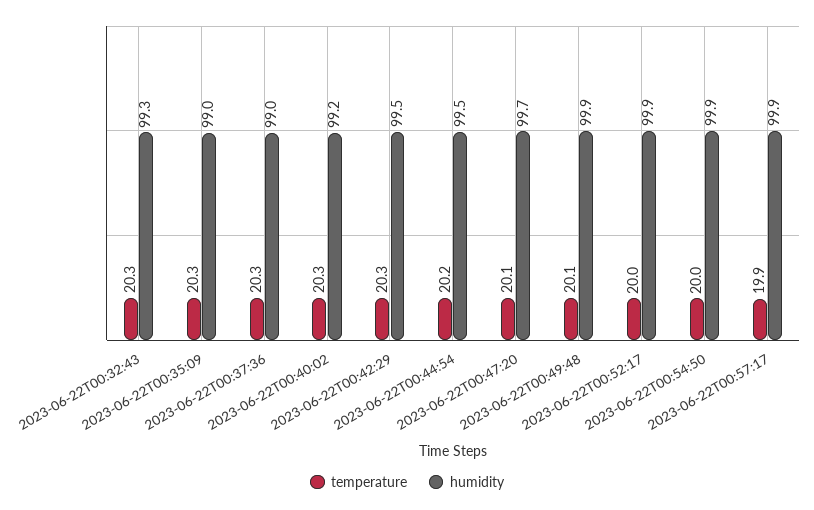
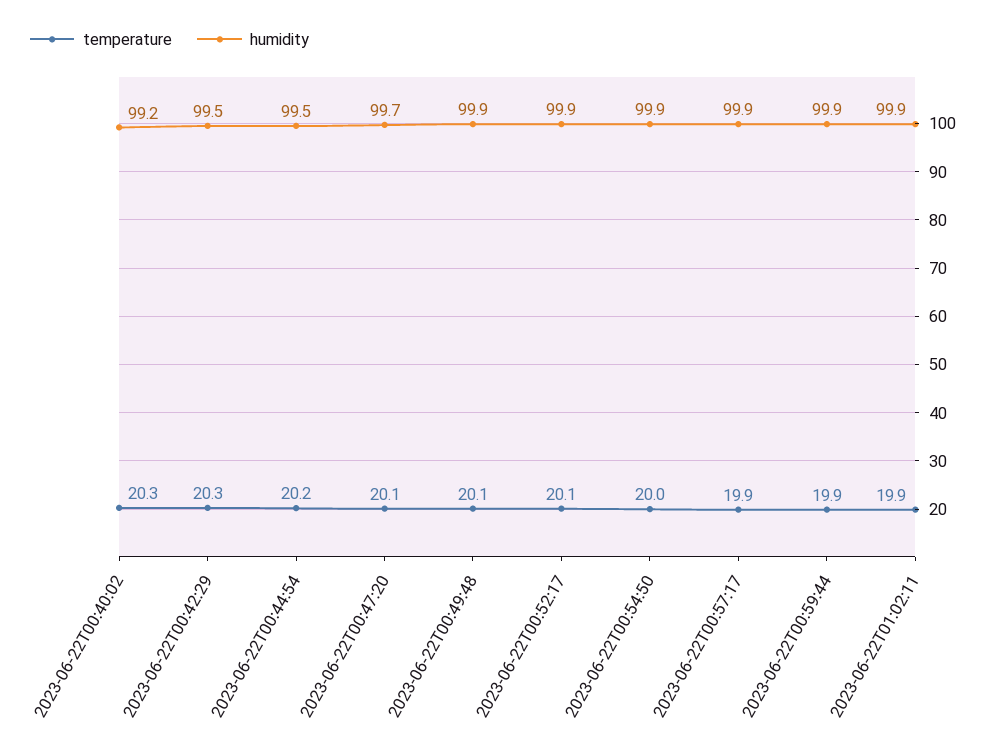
temperature, 2023-06-22T00:32:43: 20.3 -> none
humidity, 2023-06-22T00:32:43: 99.3 -> none
temperature, 2023-06-22T00:35:09: 20.3 -> none
humidity, 2023-06-22T00:35:09: 99 -> none
temperature, 2023-06-22T00:37:36: 20.3 -> none
humidity, 2023-06-22T00:37:36: 99 -> none
temperature, 2023-06-22T00:52:17: 20 -> 20.1
temperature, 2023-06-22T00:59:44: none -> 19.9
humidity, 2023-06-22T00:59:44: none -> 99.9
temperature, 2023-06-22T01:02:11: none -> 19.9
humidity, 2023-06-22T01:02:11: none -> 99.9

